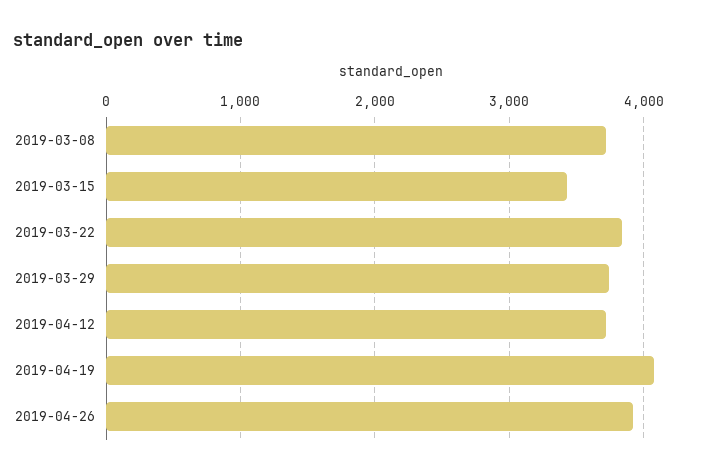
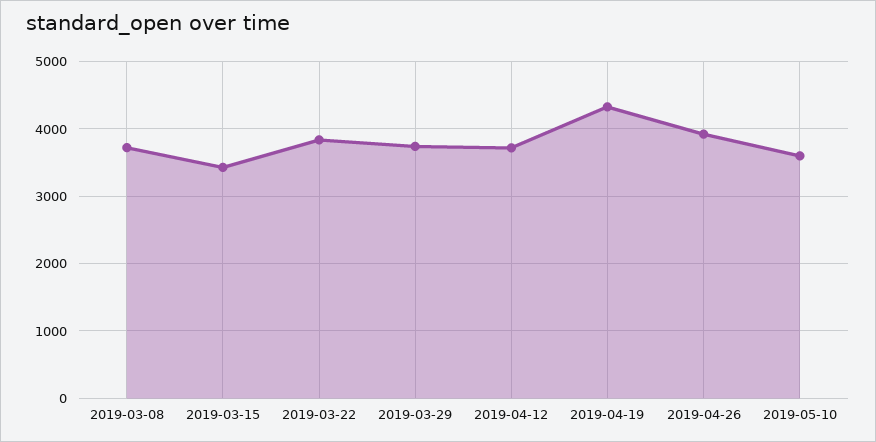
2019-04-19: 4100 -> 4300
2019-05-10: none -> 3600

